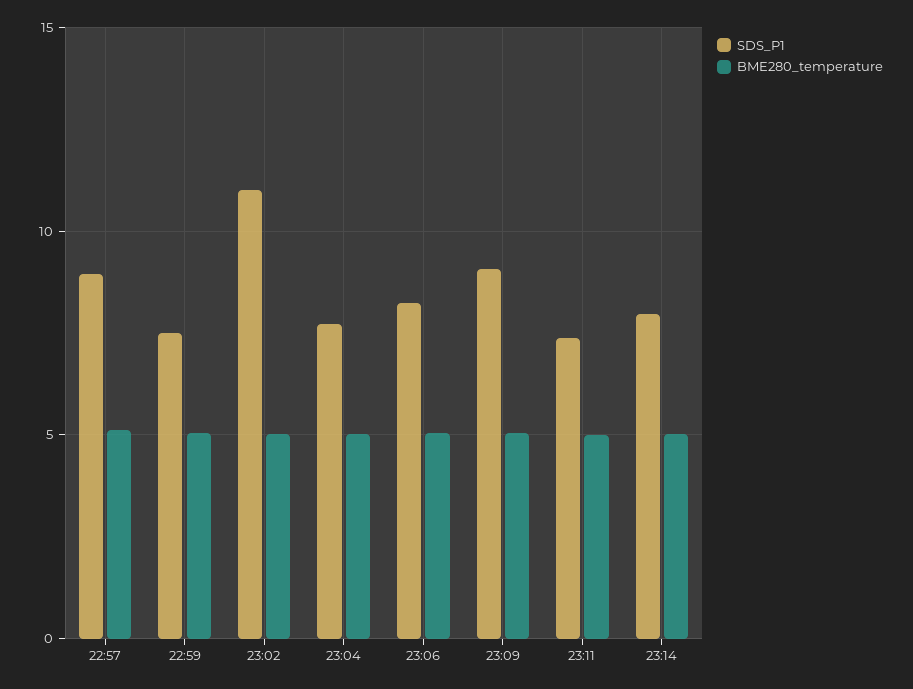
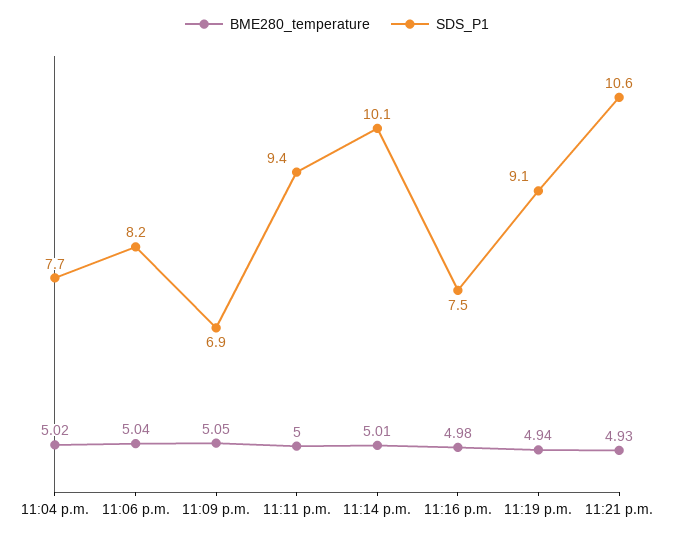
SDS_P1, 22:57: 9 -> none
BME280_temperature, 22:57: 5 -> none
SDS_P1, 22:59: 7.5 -> none
BME280_temperature, 22:59: 5 -> none
SDS_P1, 23:02: 11 -> none
BME280_temperature, 23:02: 5 -> none
SDS_P1, 23:09: 9 -> 6.9
SDS_P1, 23:11: 7.5 -> 9.4
SDS_P1, 23:14: 8 -> 10.1
BME280_temperature, 11:16 p.m.: none -> 4.98
SDS_P1, 11:16 p.m.: none -> 7.5
BME280_temperature, 11:19 p.m.: none -> 4.94
SDS_P1, 11:19 p.m.: none -> 9.1
BME280_temperature, 11:21 p.m.: none -> 4.93
SDS_P1, 11:21 p.m.: none -> 10.6

